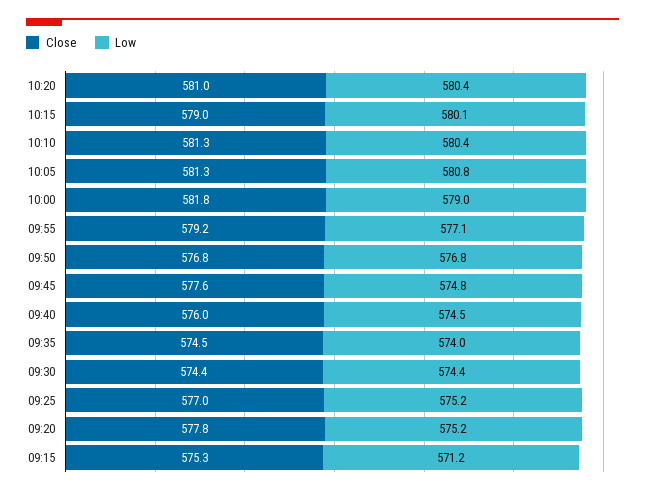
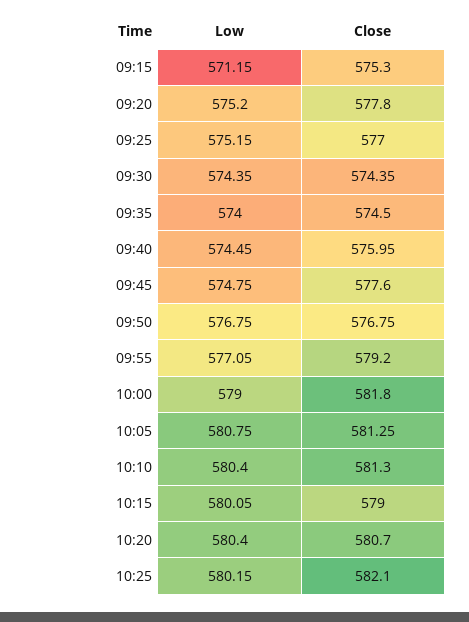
Close, 10:20: 581 -> 580.7
Low, 10:25: none -> 580.15
Close, 10:25: none -> 582.1

